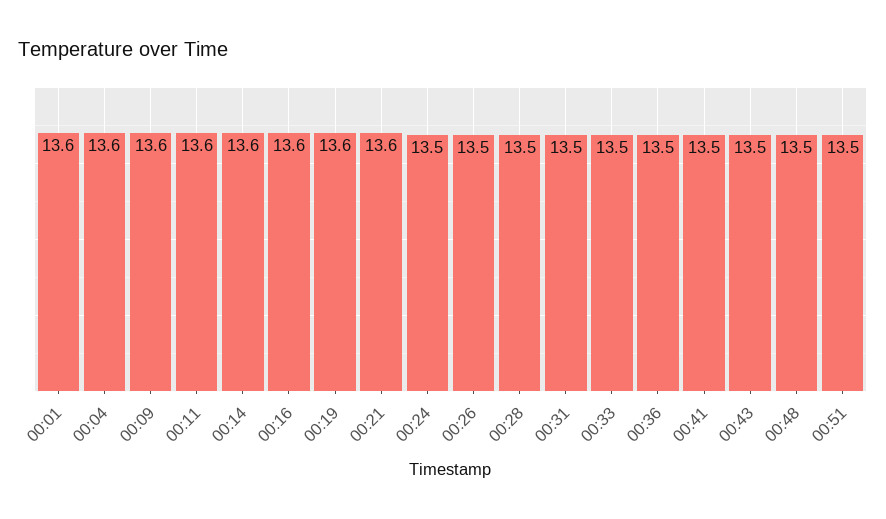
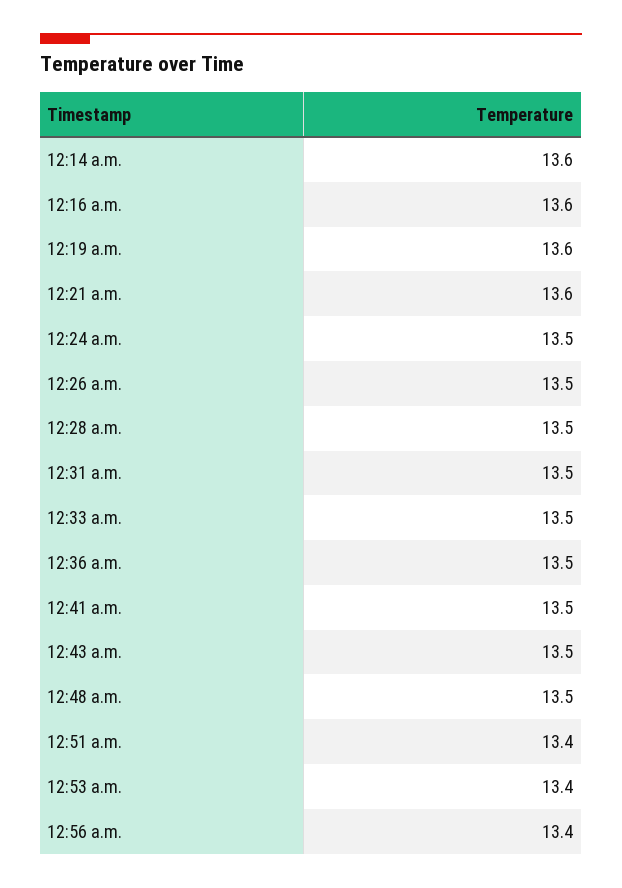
00:01: 13.6 -> none
00:04: 13.6 -> none
00:09: 13.6 -> none
00:11: 13.6 -> none
00:51: 13.5 -> 13.4
12:53 a.m.: none -> 13.4
12:56 a.m.: none -> 13.4

